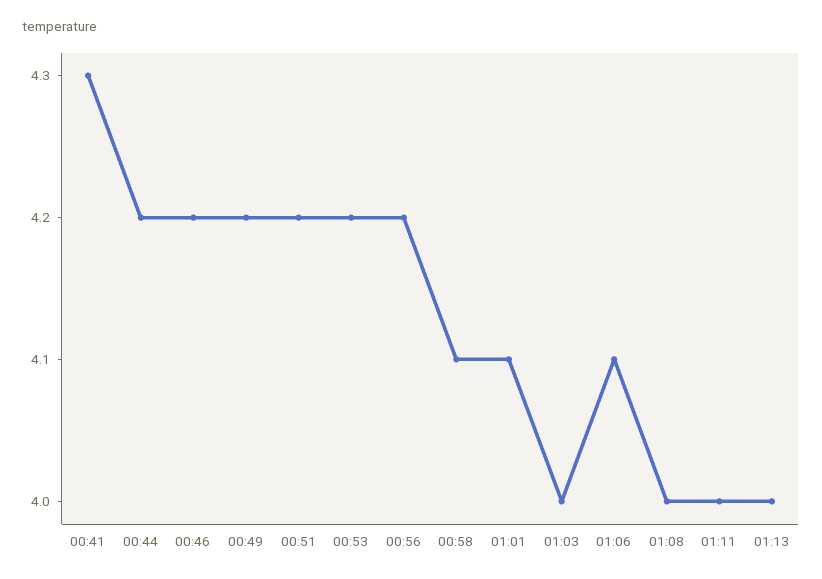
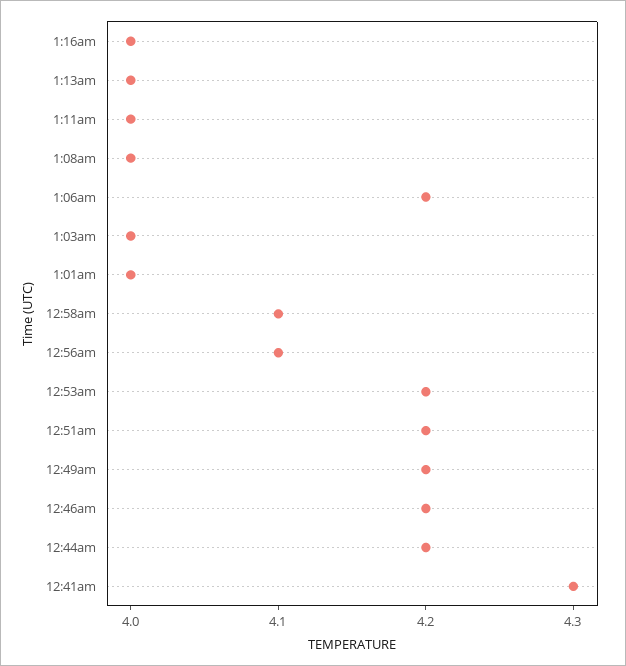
00:56: 4.2 -> 4.1
01:01: 4.1 -> 4
01:06: 4.1 -> 4.2
1:16am: none -> 4

